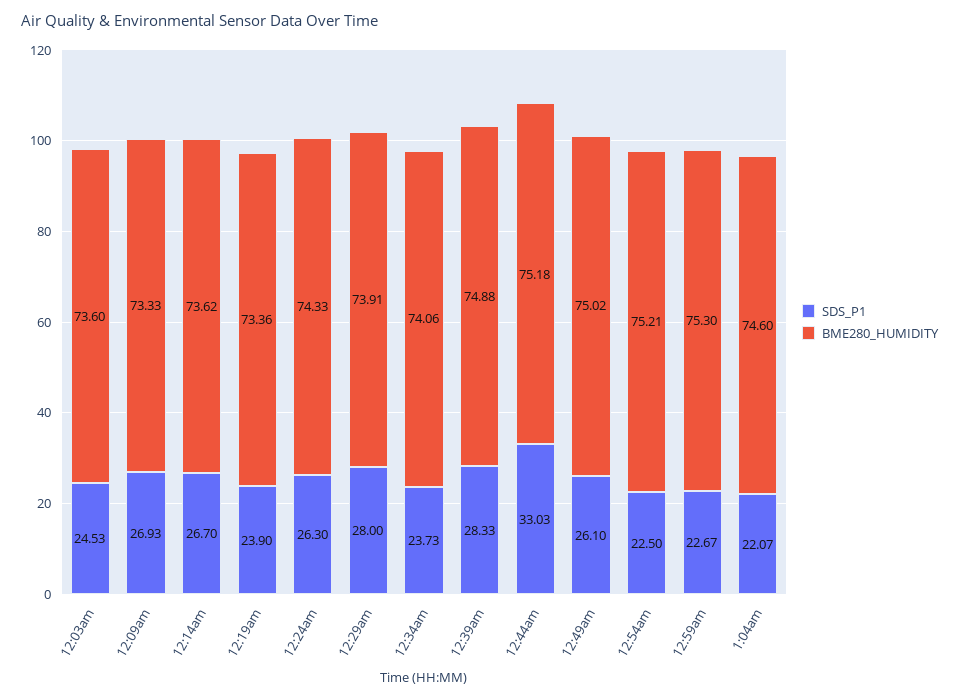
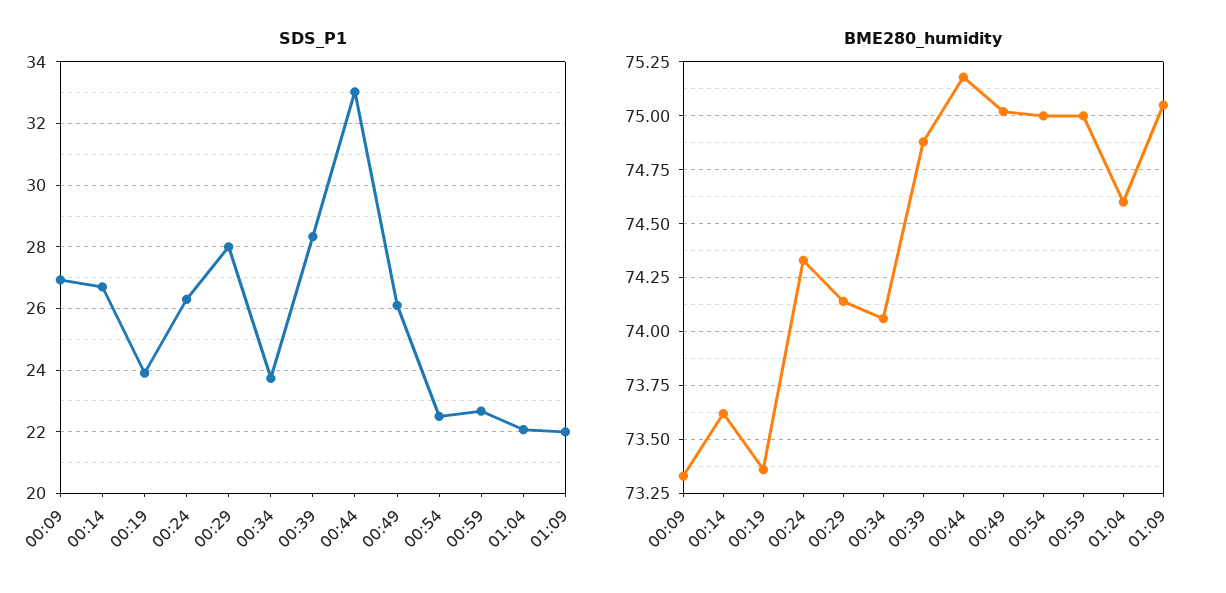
SDS_P1, 12:03am: 24.53 -> none
BME280_HUMIDITY, 12:03am: 73.6 -> none
BME280_HUMIDITY, 12:29am: 73.91 -> 74.15
BME280_HUMIDITY, 12:54am: 75.21 -> 75
BME280_HUMIDITY, 12:59am: 75.3 -> 75
SDS_P1, 01:09: none -> 22
BME280_HUMIDITY, 01:09: none -> 75.05

